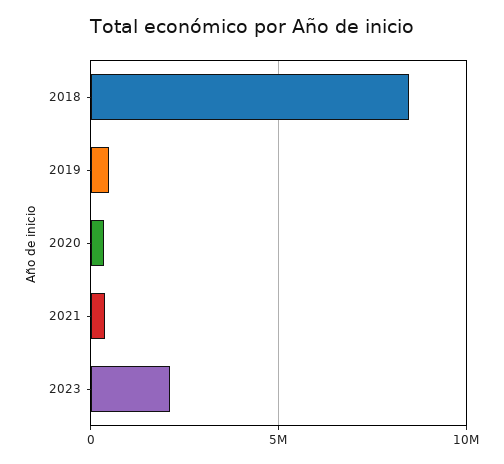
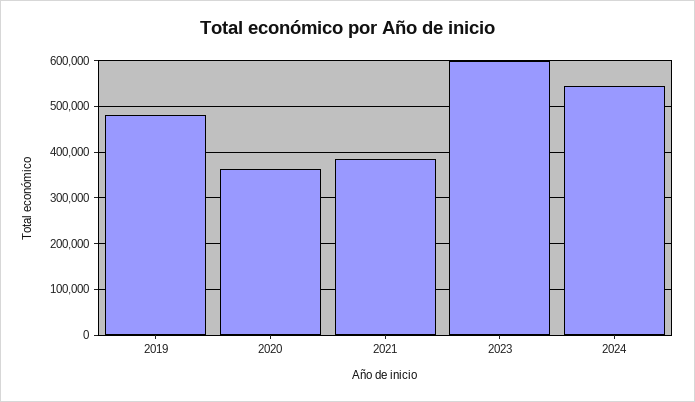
2018: 8500000 -> none
2023: 2000000 -> 600000
2024: none -> 540000

